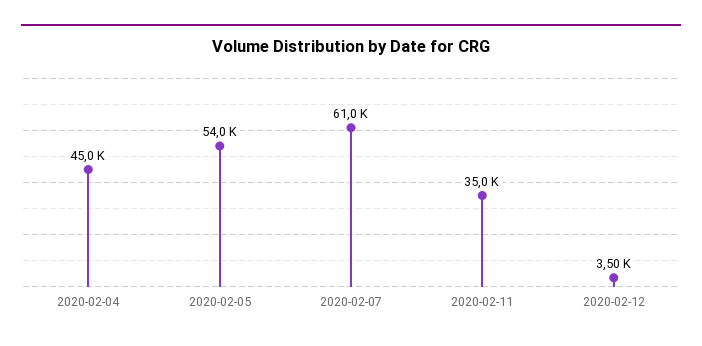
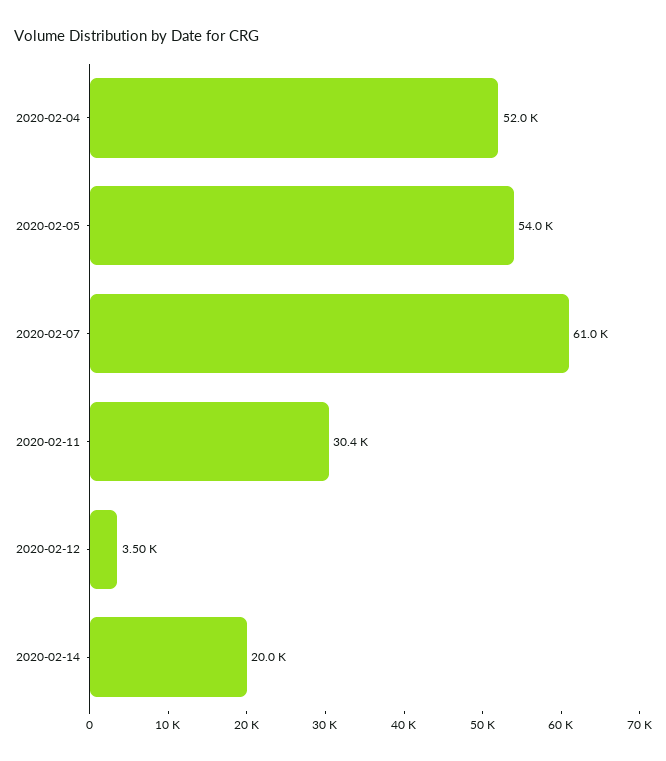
2020-02-04: 45000 -> 52000
2020-02-11: 35000 -> 30400
2020-02-14: none -> 20000

